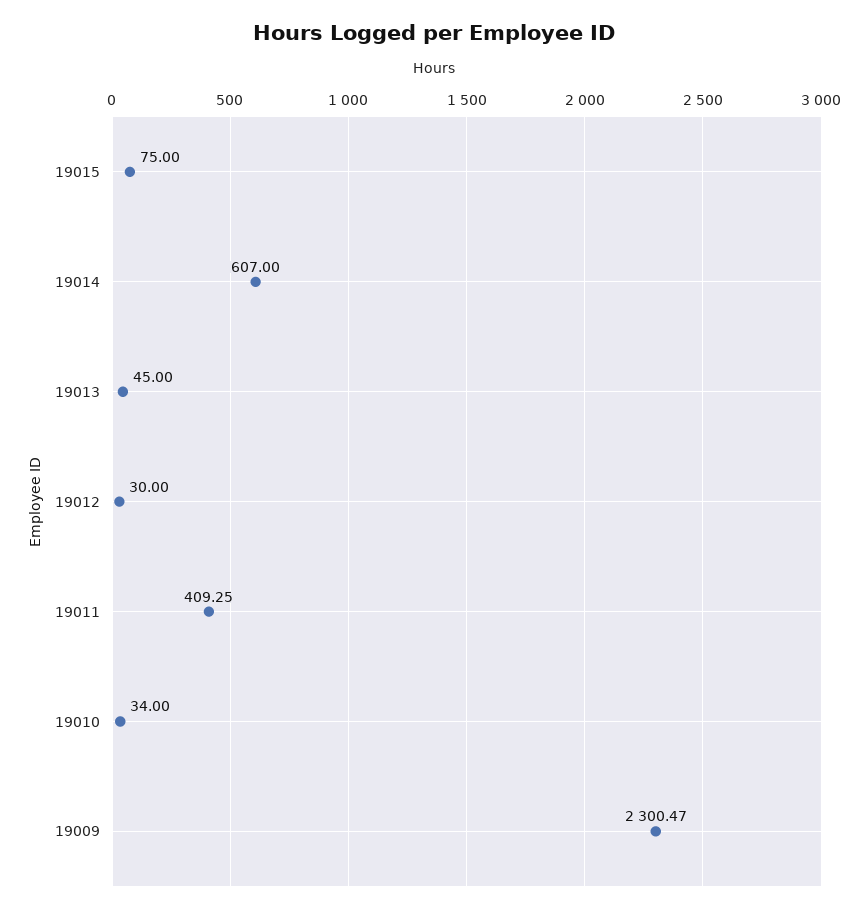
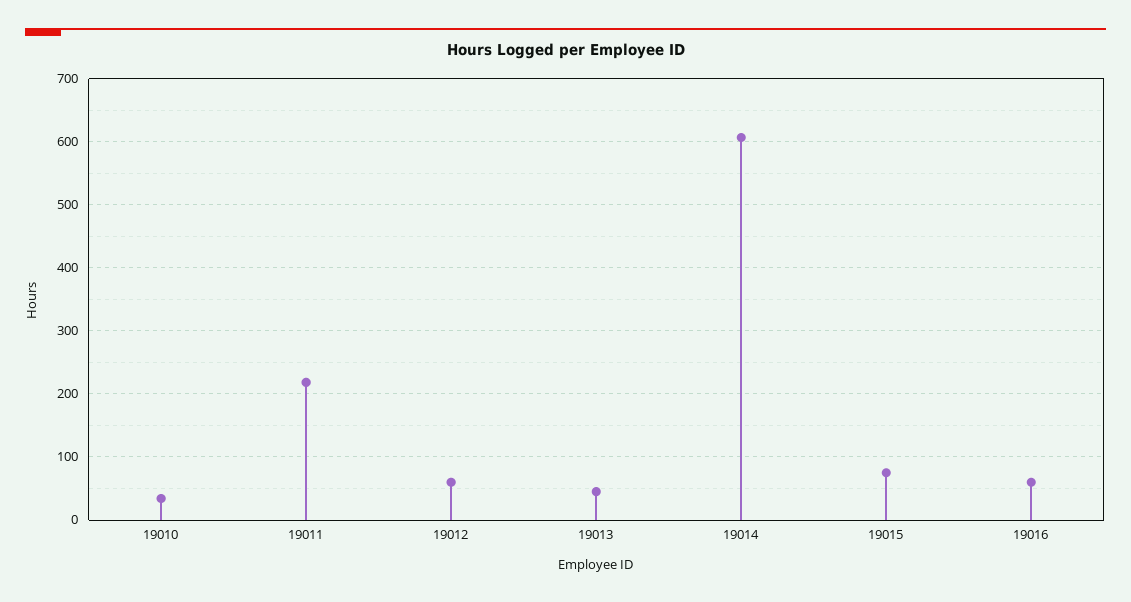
19012: 30 -> 60
19011: 409.25 -> 220
19009: 2300.47 -> none
19016: none -> 60

